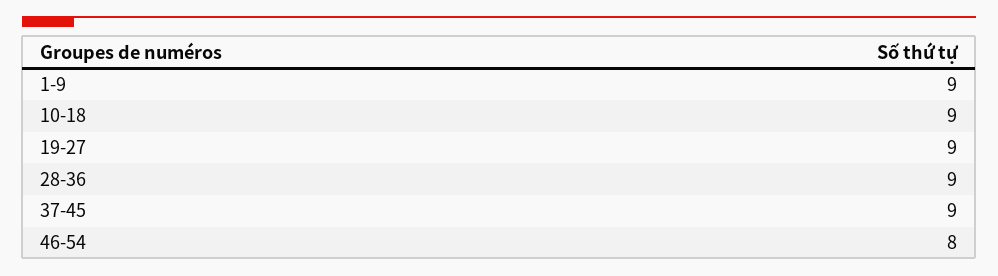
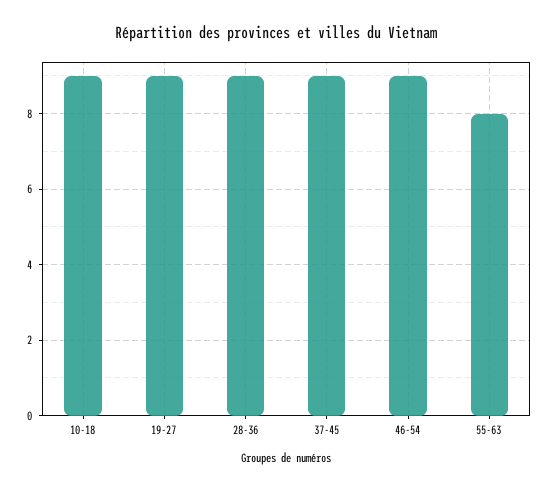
1-9: 9 -> none
46-54: 8 -> 9
55-63: none -> 8

